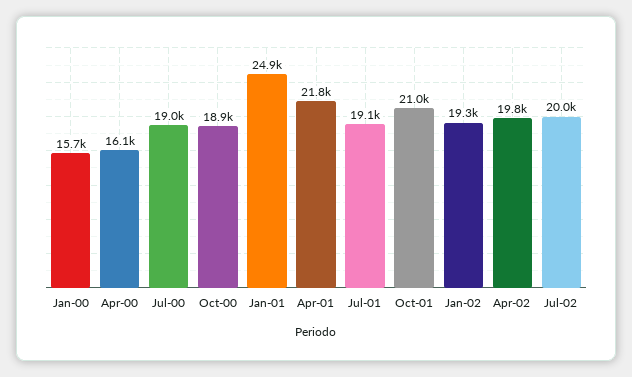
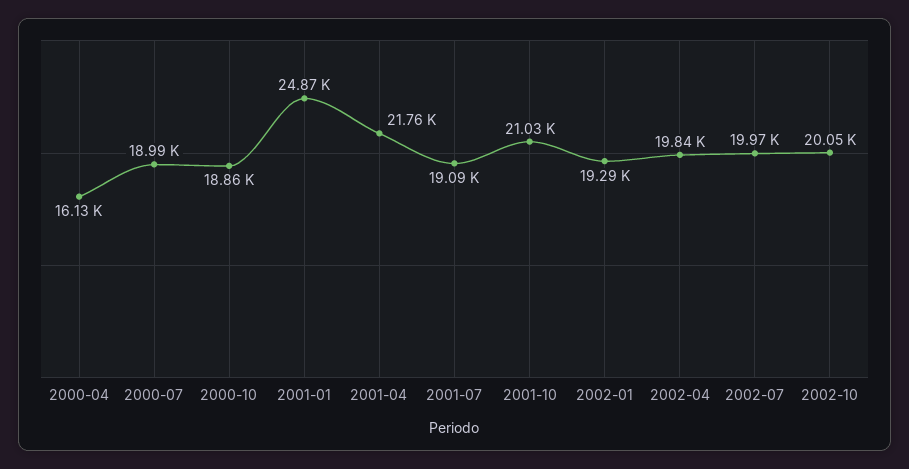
Jan-00: 15700 -> none
2002-10: none -> 20050

